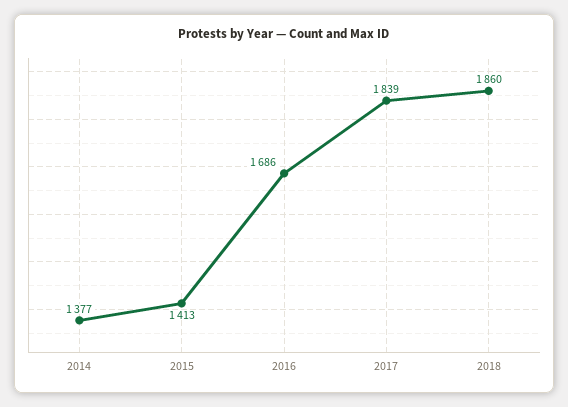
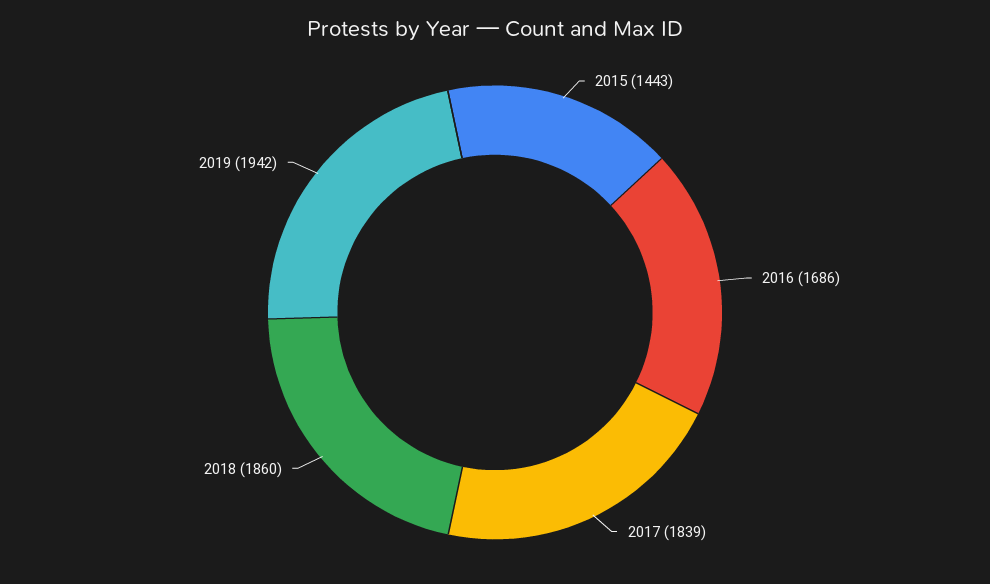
2014: 1377 -> none
2015: 1413 -> 1443
2019: none -> 1942

